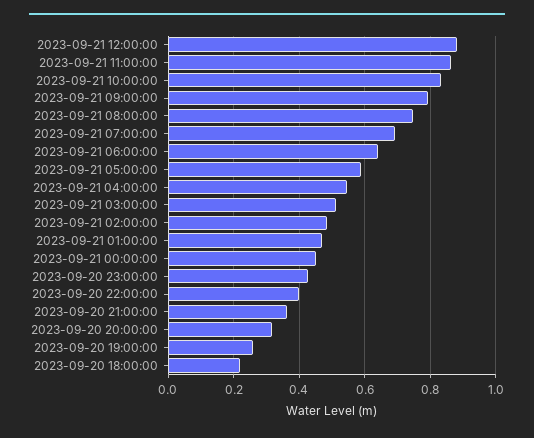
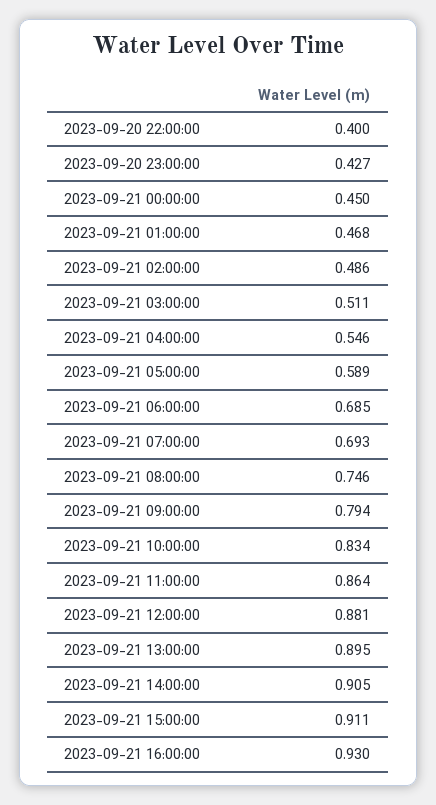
2023-09-21 06:00:00: 0.64 -> 0.685
2023-09-20 21:00:00: 0.36 -> none
2023-09-20 20:00:00: 0.32 -> none
2023-09-20 19:00:00: 0.26 -> none
2023-09-20 18:00:00: 0.22 -> none
2023-09-21 13:00:00: none -> 0.895
2023-09-21 14:00:00: none -> 0.905
2023-09-21 15:00:00: none -> 0.911
2023-09-21 16:00:00: none -> 0.93

